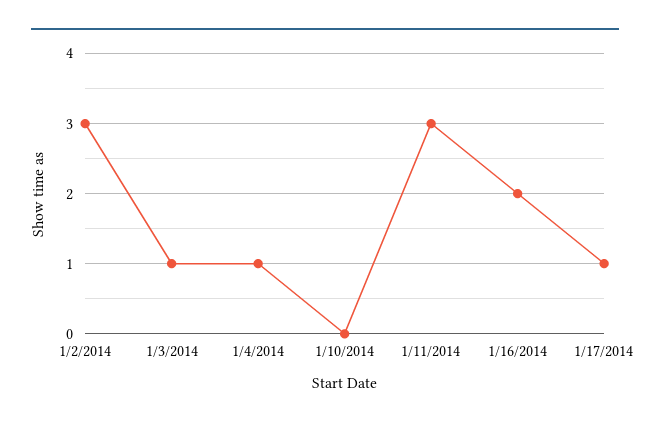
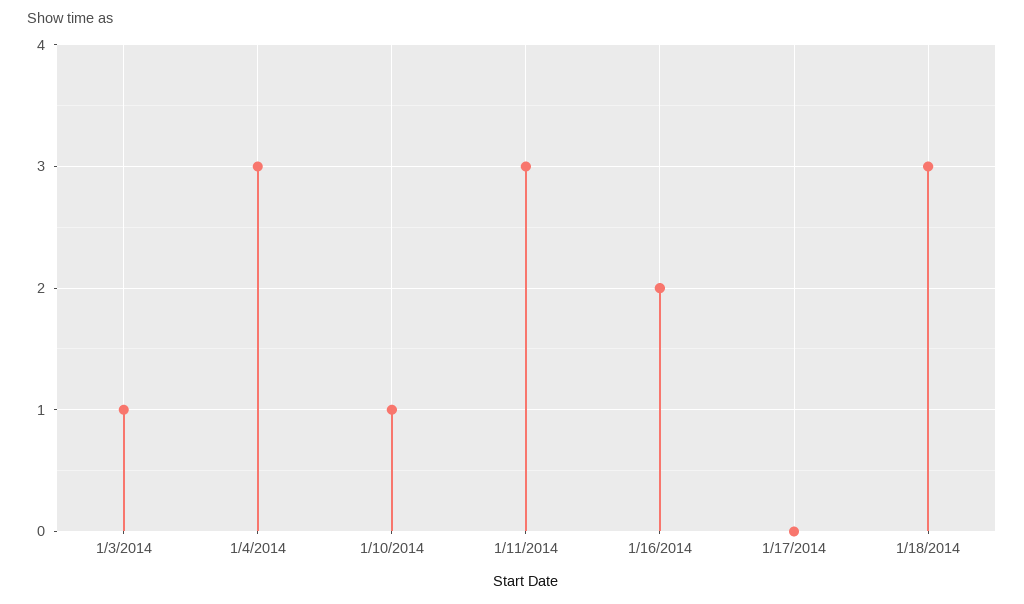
1/2/2014: 3 -> none
1/4/2014: 1 -> 3
1/10/2014: 0 -> 1
1/17/2014: 1 -> 0
1/18/2014: none -> 3

